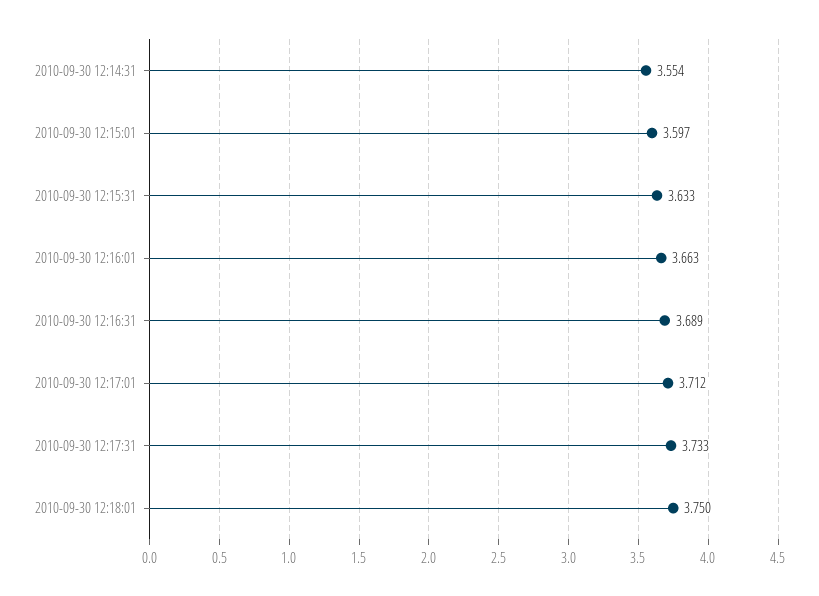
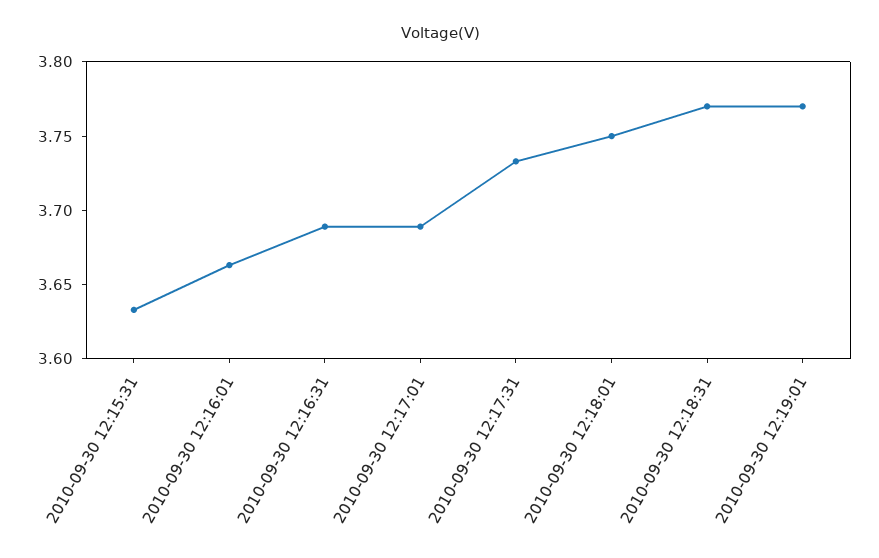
2010-09-30 12:14:31: 3.554 -> none
2010-09-30 12:15:01: 3.597 -> none
2010-09-30 12:17:01: 3.712 -> 3.69
2010-09-30 12:18:31: none -> 3.77
2010-09-30 12:19:01: none -> 3.77

